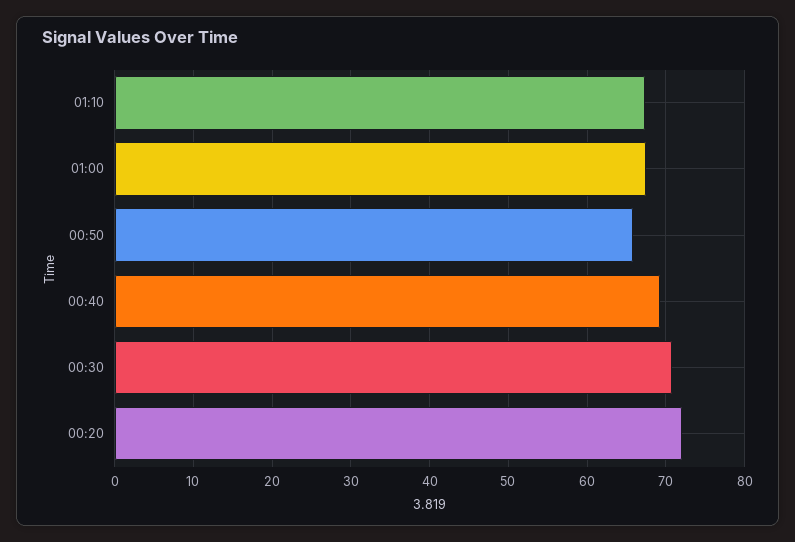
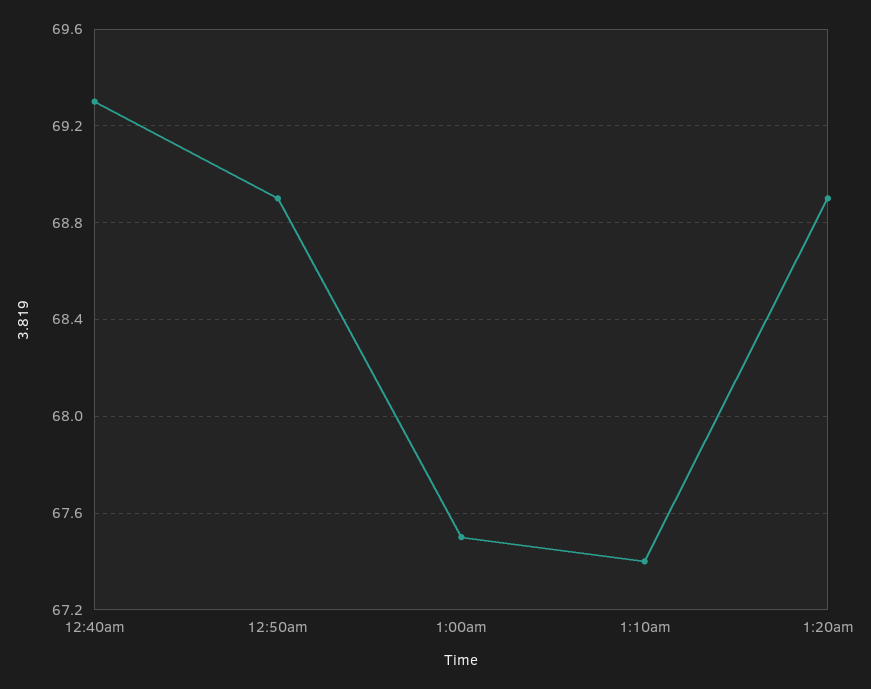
00:50: 66 -> 68.9
00:30: 71 -> none
00:20: 72 -> none
1:20am: none -> 68.9

